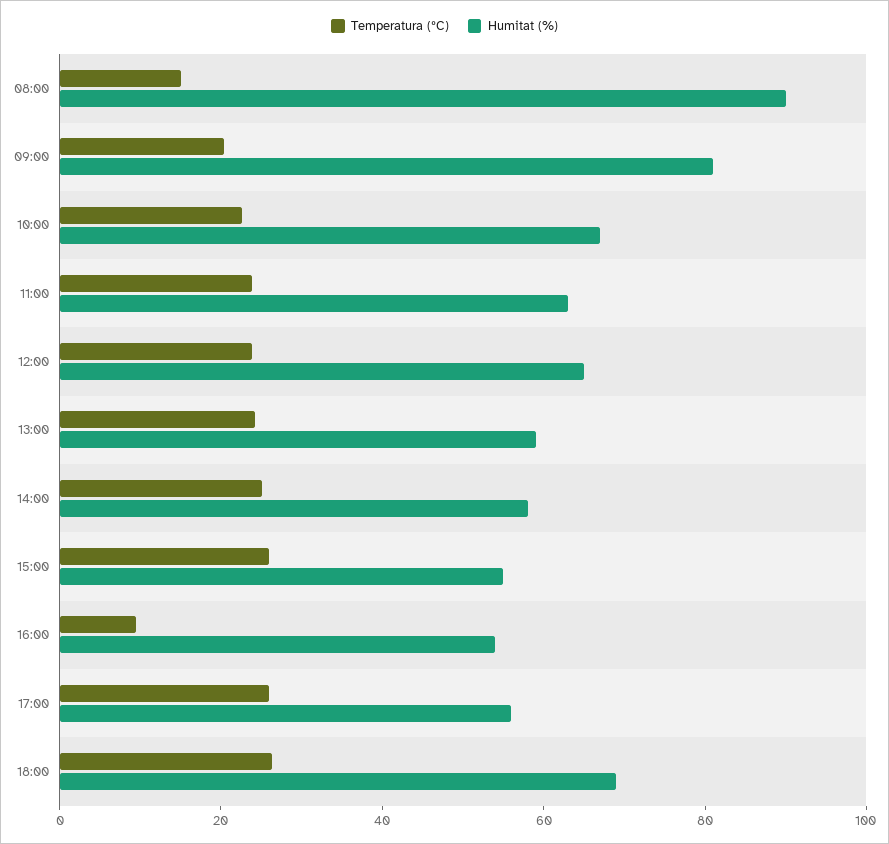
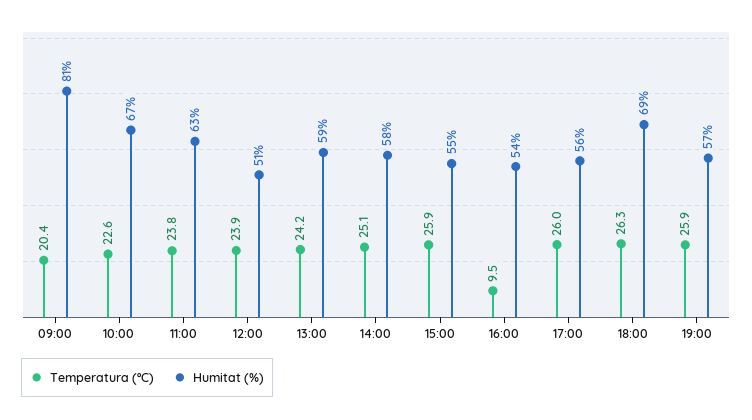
Temperatura (ºC), 08:00: 15 -> none
Humitat (%), 08:00: 90 -> none
Humitat (%), 12:00: 65 -> 51
Temperatura (ºC), 19:00: none -> 25.9
Humitat (%), 19:00: none -> 57

